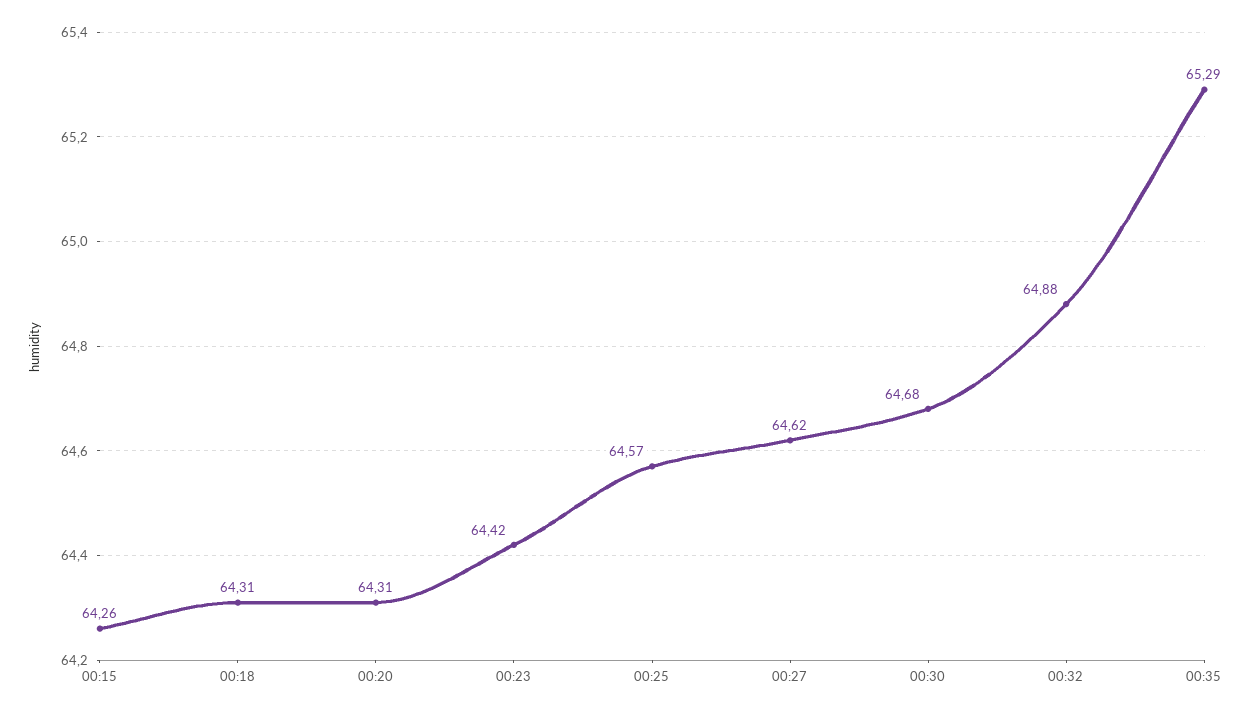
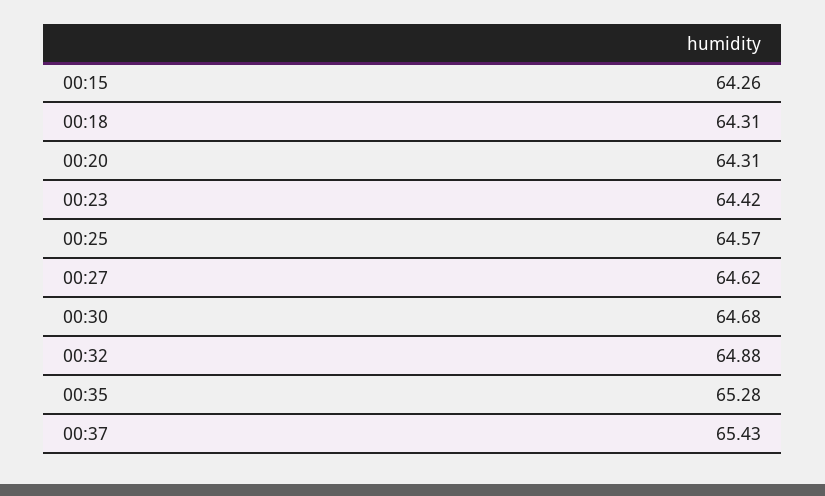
00:35: 65.29 -> 65.28
00:37: none -> 65.43

